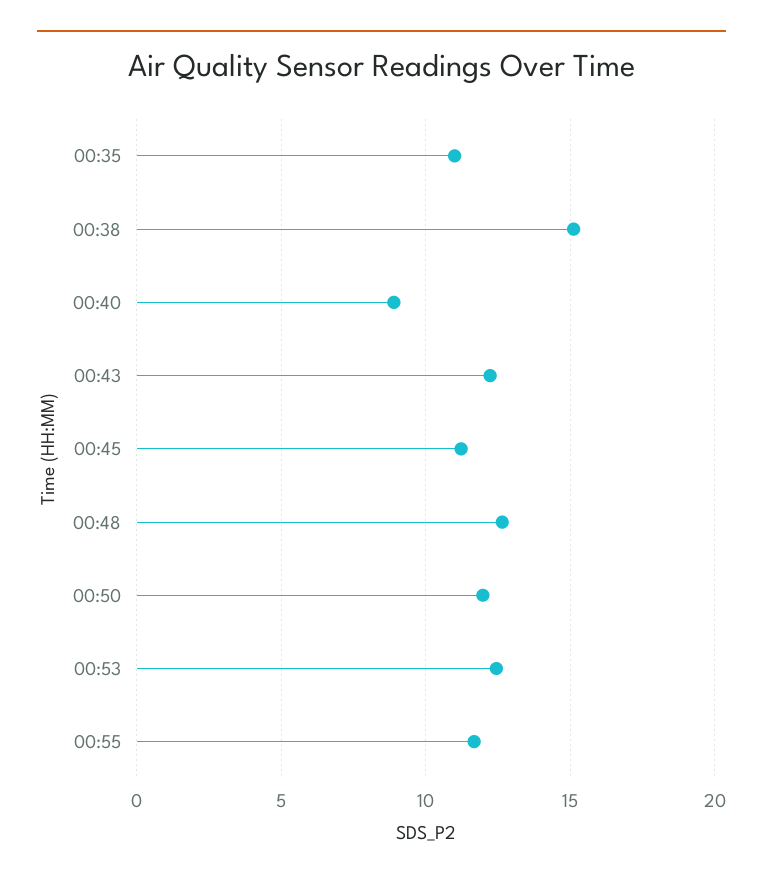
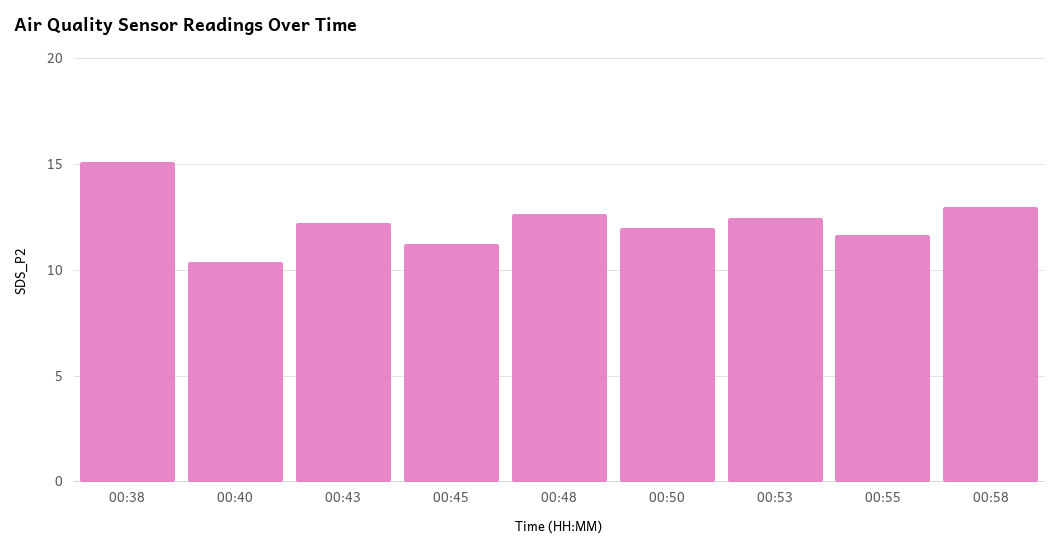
00:35: 11 -> none
00:40: 9 -> 10.5
00:58: none -> 13

